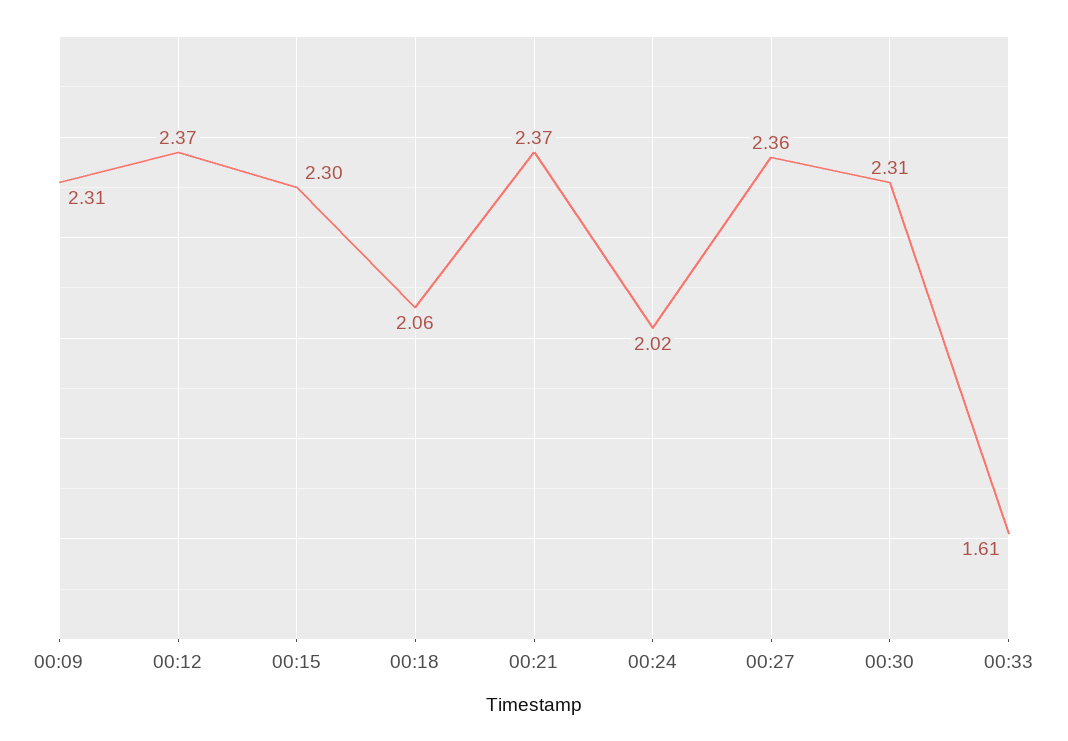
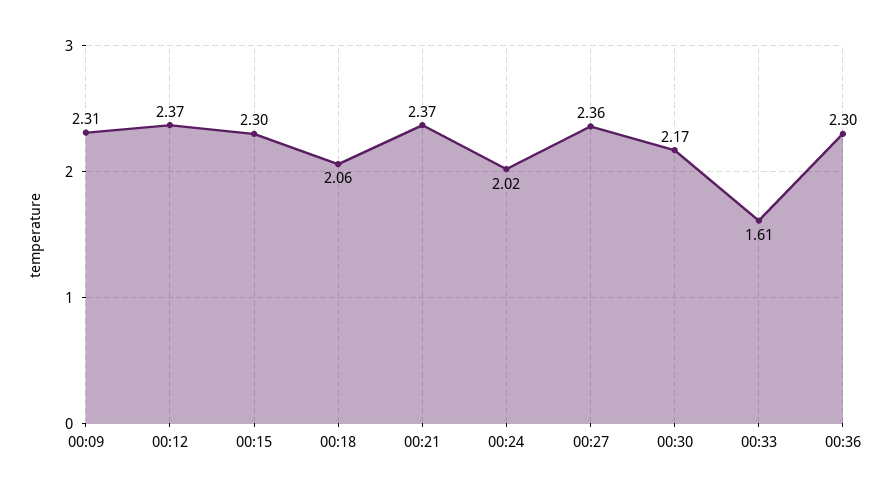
00:30: 2.31 -> 2.17
00:36: none -> 2.3

